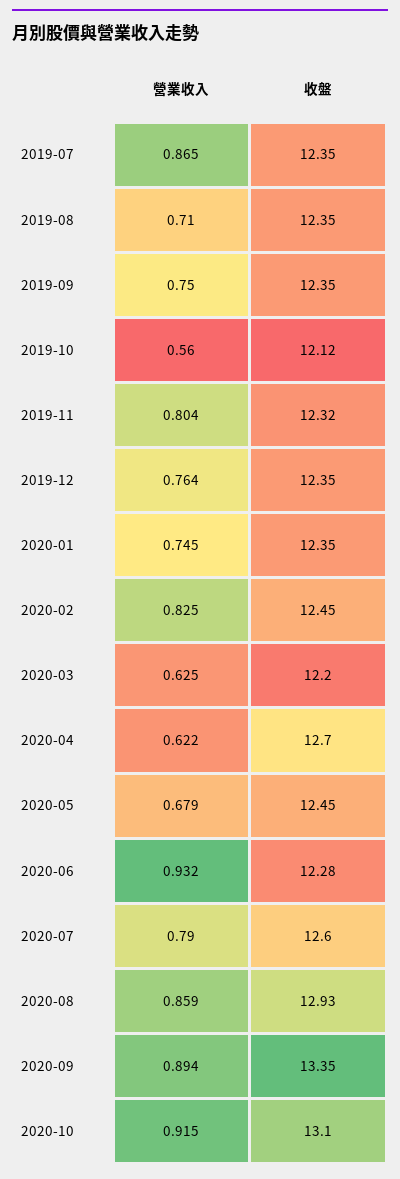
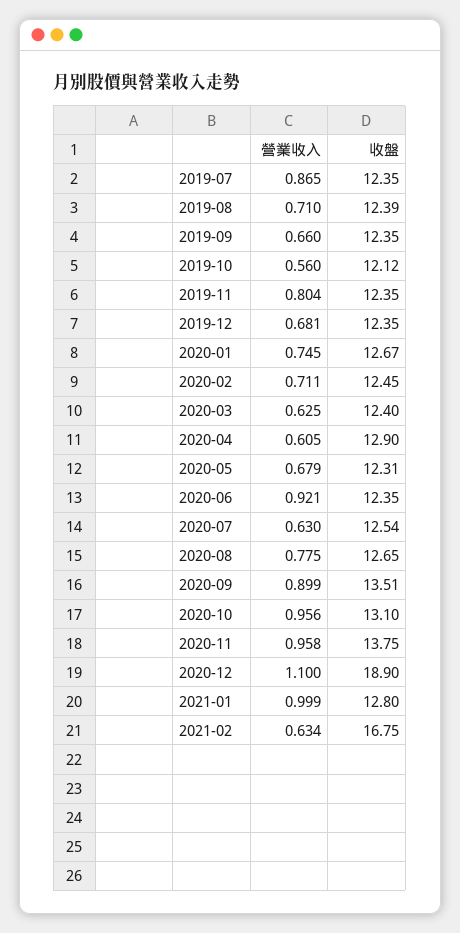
收盤, 2019-08: 12.35 -> 12.39
營業收入, 2019-09: 0.75 -> 0.66
收盤, 2019-11: 12.32 -> 12.35
營業收入, 2019-12: 0.764 -> 0.681
收盤, 2020-01: 12.35 -> 12.67
營業收入, 2020-02: 0.825 -> 0.711
收盤, 2020-03: 12.2 -> 12.4
營業收入, 2020-04: 0.622 -> 0.605
收盤, 2020-04: 12.7 -> 12.9
收盤, 2020-05: 12.45 -> 12.31
營業收入, 2020-06: 0.932 -> 0.921
收盤, 2020-06: 12.28 -> 12.35
營業收入, 2020-07: 0.79 -> 0.63
收盤, 2020-07: 12.6 -> 12.54
營業收入, 2020-08: 0.859 -> 0.775
收盤, 2020-08: 12.93 -> 12.65
營業收入, 2020-09: 0.894 -> 0.899
收盤, 2020-09: 13.35 -> 13.51
營業收入, 2020-10: 0.915 -> 0.956
營業收入, 2020-11: none -> 0.958
收盤, 2020-11: none -> 13.75
營業收入, 2020-12: none -> 1.1
收盤, 2020-12: none -> 18.9
營業收入, 2021-01: none -> 0.999
收盤, 2021-01: none -> 12.8
營業收入, 2021-02: none -> 0.634
收盤, 2021-02: none -> 16.75

